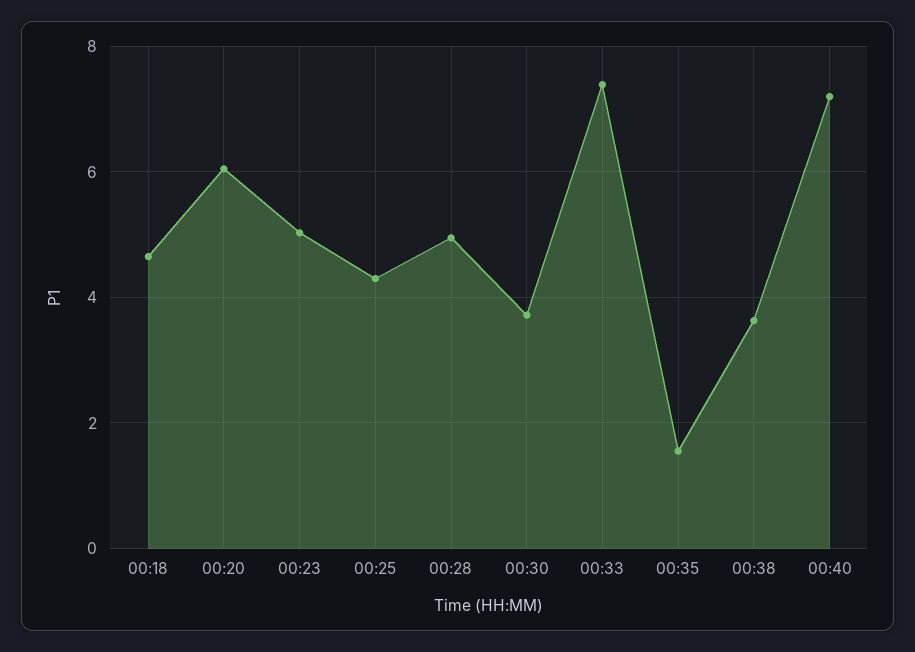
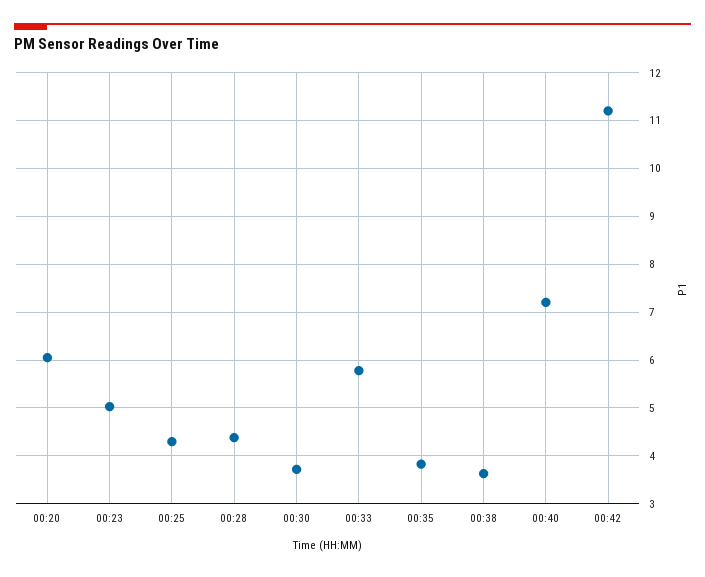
00:18: 4.6 -> none
00:28: 5 -> 4.4
00:33: 7.4 -> 5.8
00:35: 1.6 -> 3.8
00:42: none -> 11.2

